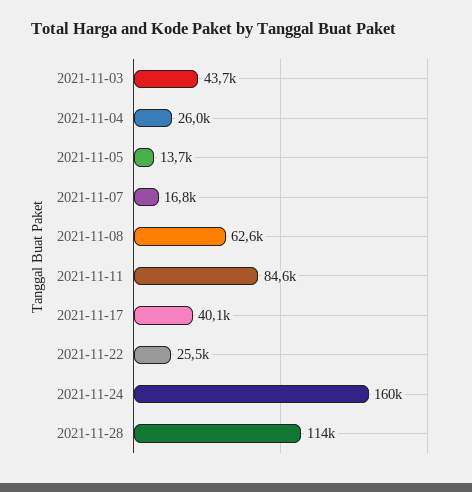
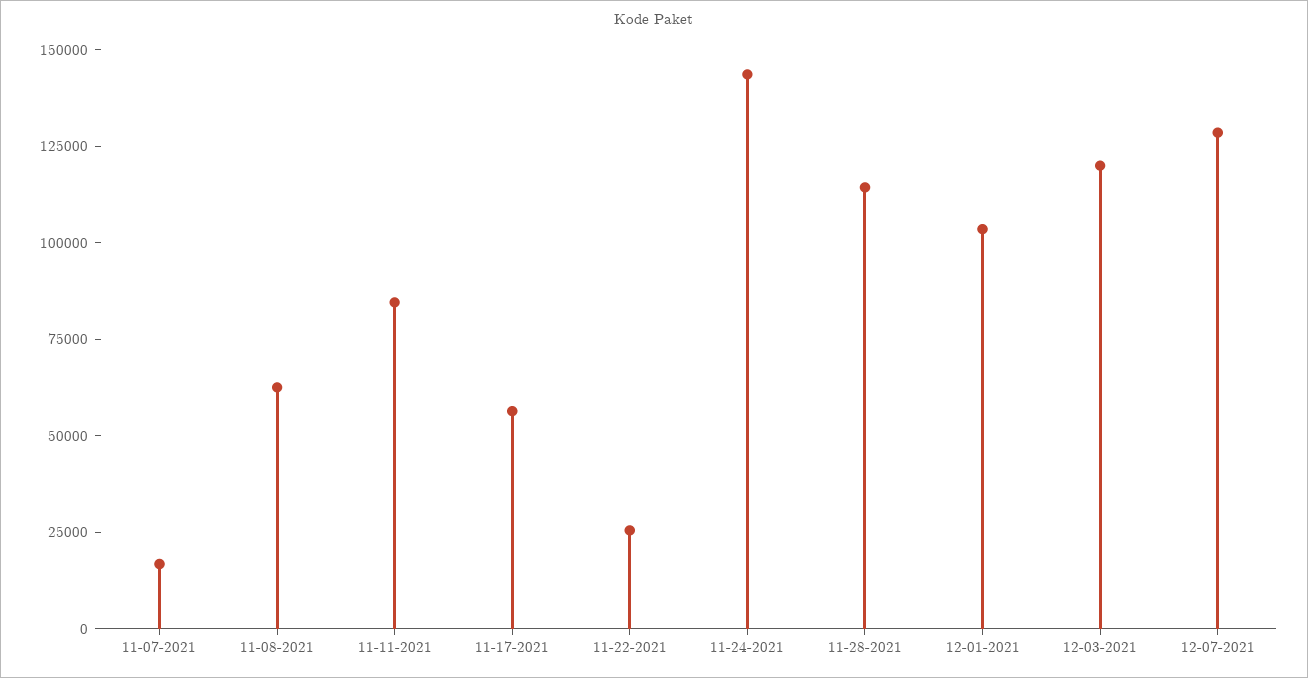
2021-11-03: 43700 -> none
2021-11-04: 26000 -> none
2021-11-05: 13700 -> none
2021-11-17: 40100 -> 55000
2021-11-24: 160000 -> 145000
12-01-2021: none -> 105000
12-03-2021: none -> 120000
12-07-2021: none -> 130000

